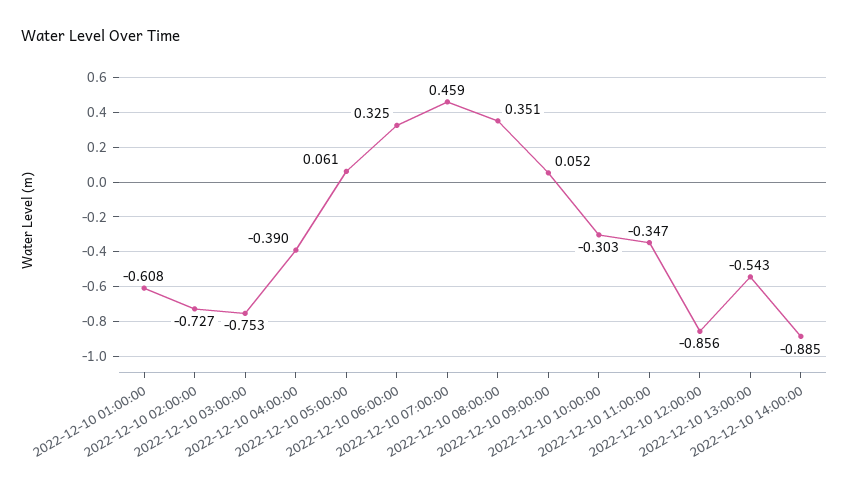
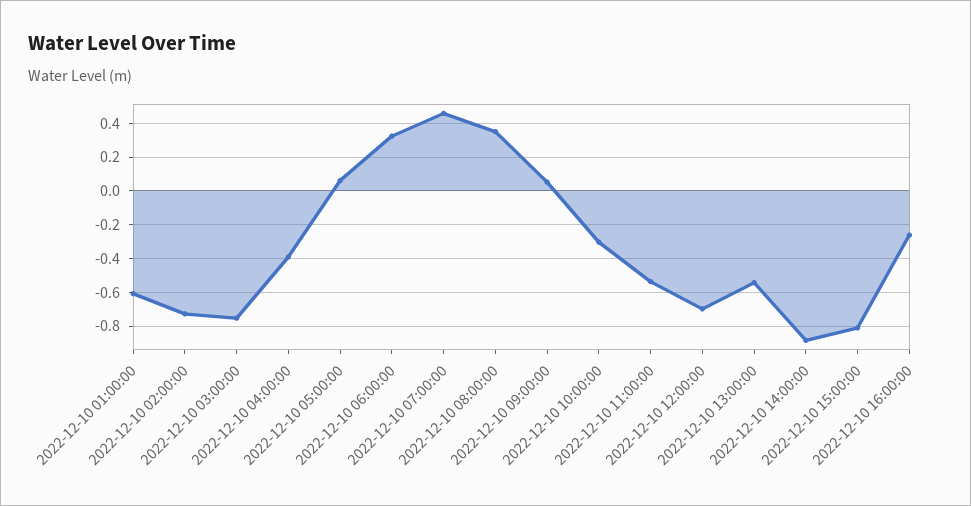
2022-12-10 11:00:00: -0.347 -> -0.55
2022-12-10 12:00:00: -0.856 -> -0.7
2022-12-10 15:00:00: none -> -0.8
2022-12-10 16:00:00: none -> -0.25

